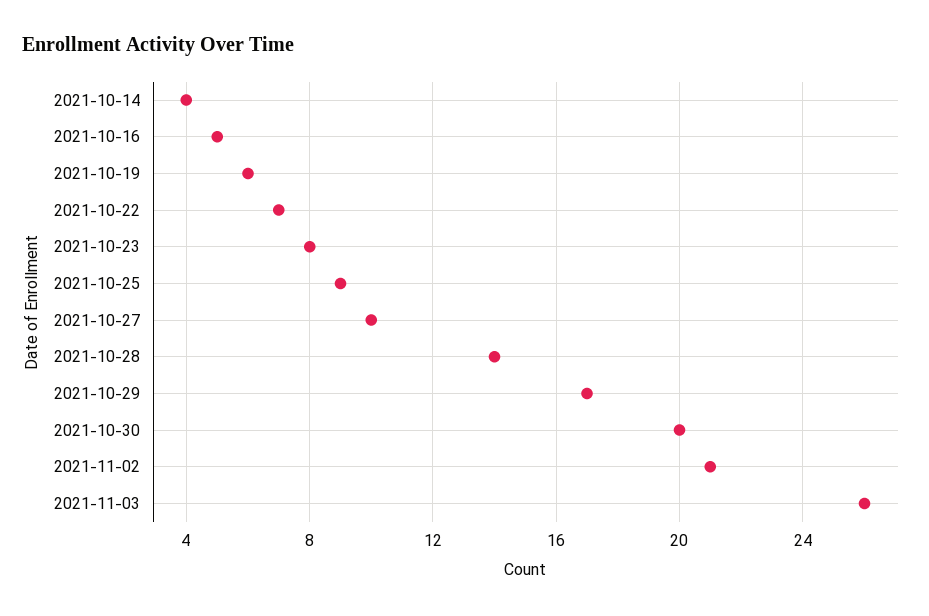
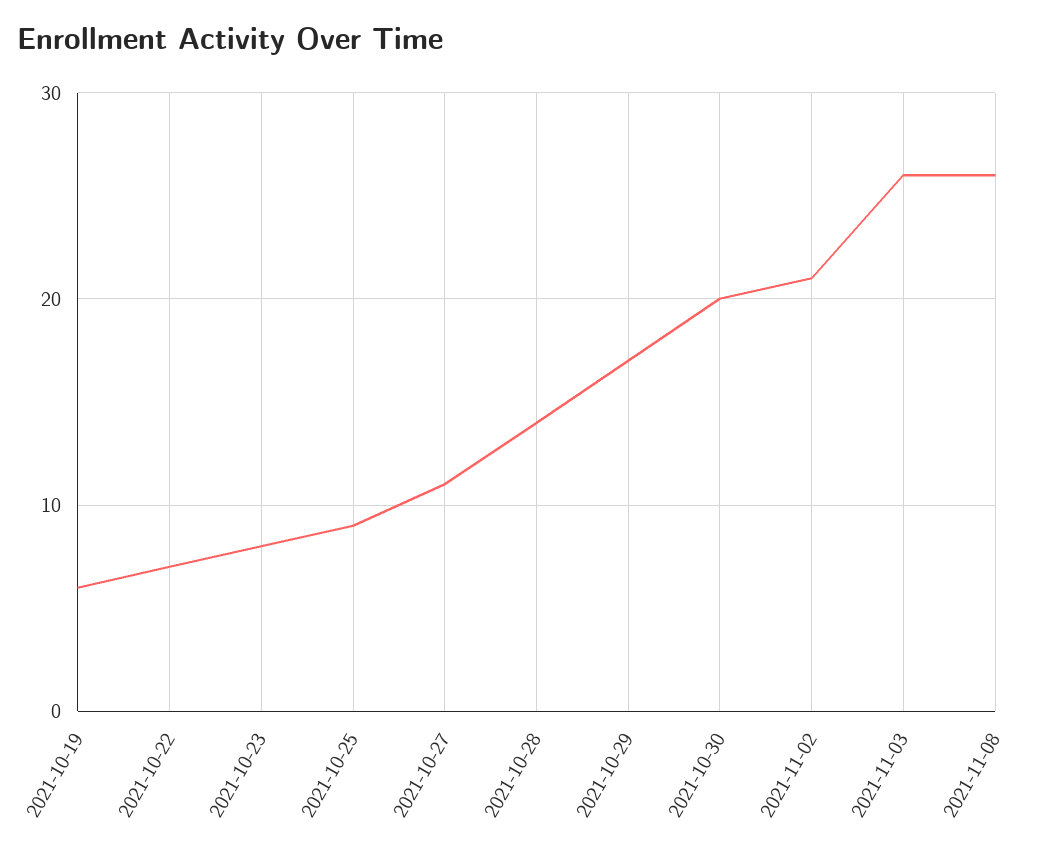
2021-10-14: 4 -> none
2021-10-16: 5 -> none
2021-10-27: 10 -> 11
2021-11-08: none -> 26

